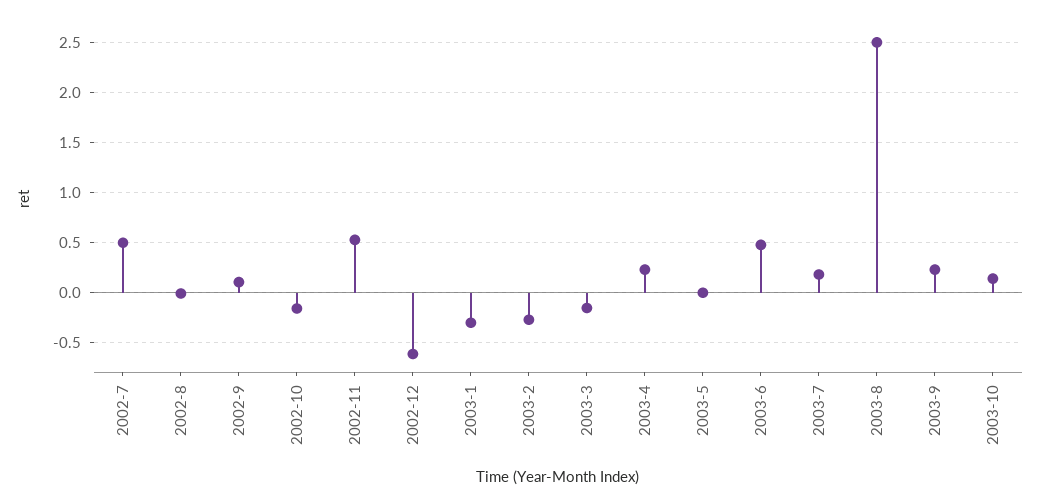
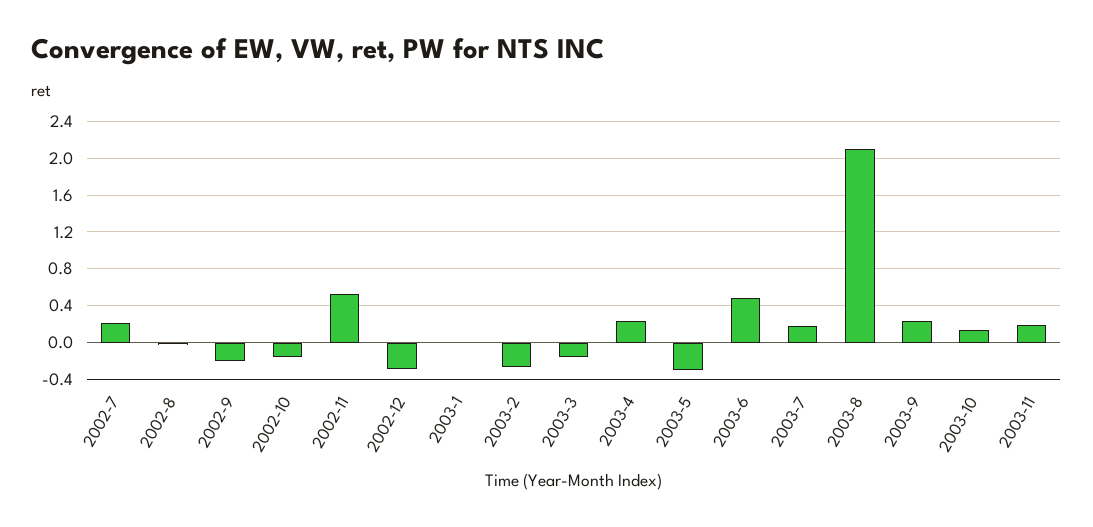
2002-7: 0.5 -> 0.2
2002-9: 0.1 -> -0.2
2002-12: -0.6 -> -0.3
2003-1: -0.3 -> 0
2003-5: 0 -> -0.3
2003-8: 2.5 -> 2.1
2003-11: none -> 0.2

